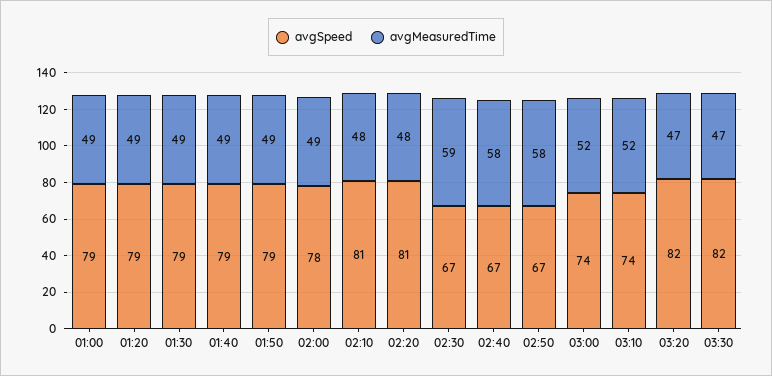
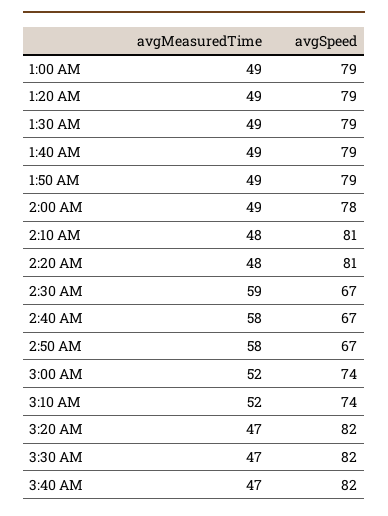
avgMeasuredTime, 3:40 AM: none -> 47
avgSpeed, 3:40 AM: none -> 82

